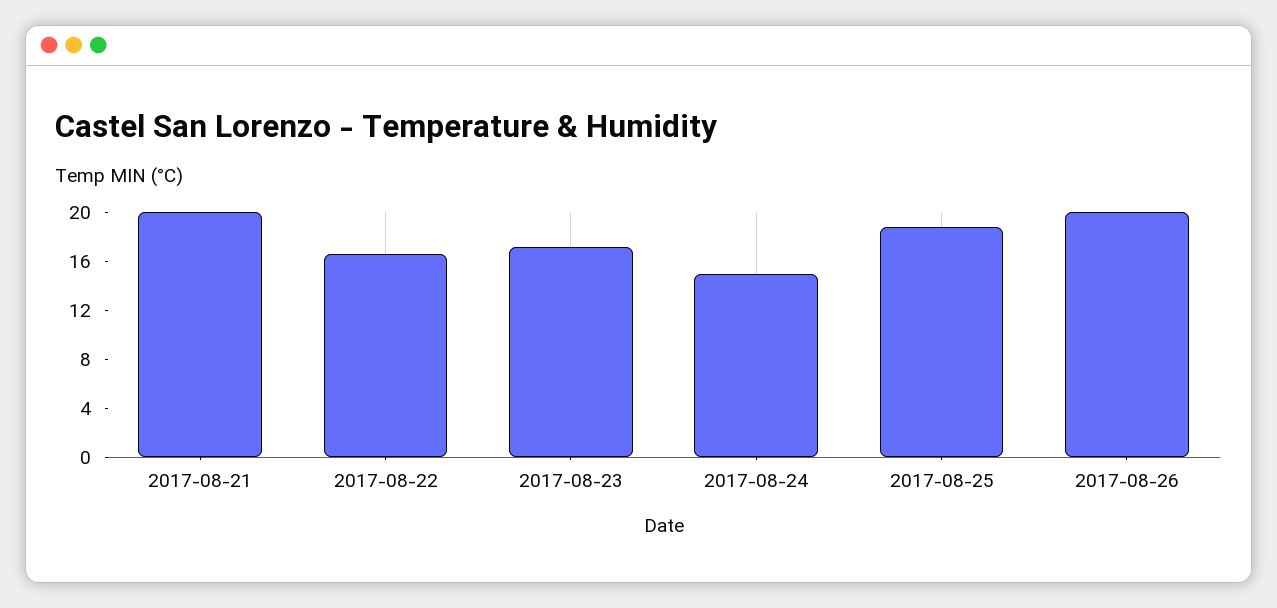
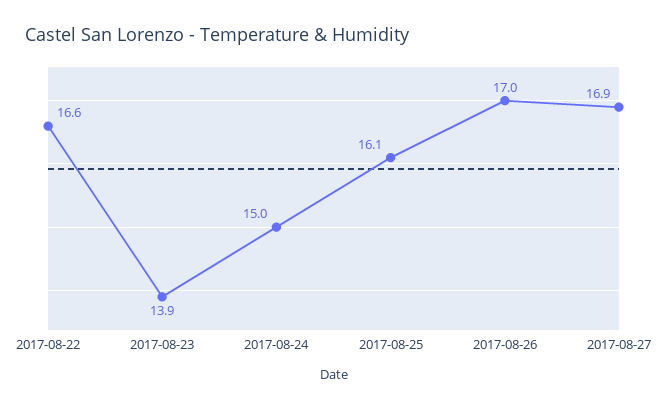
2017-08-21: 20 -> none
2017-08-23: 17 -> 13.9
2017-08-25: 19 -> 16.1
2017-08-26: 20 -> 17
2017-08-27: none -> 16.9

